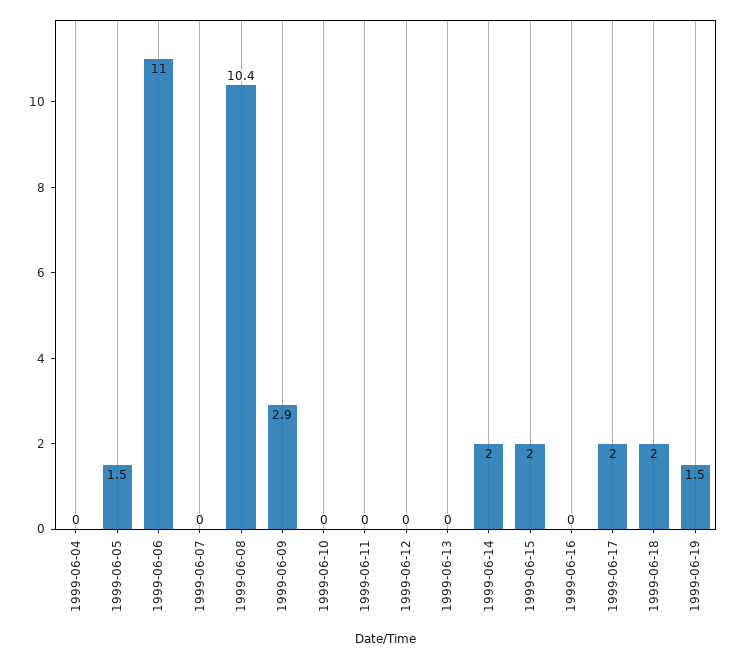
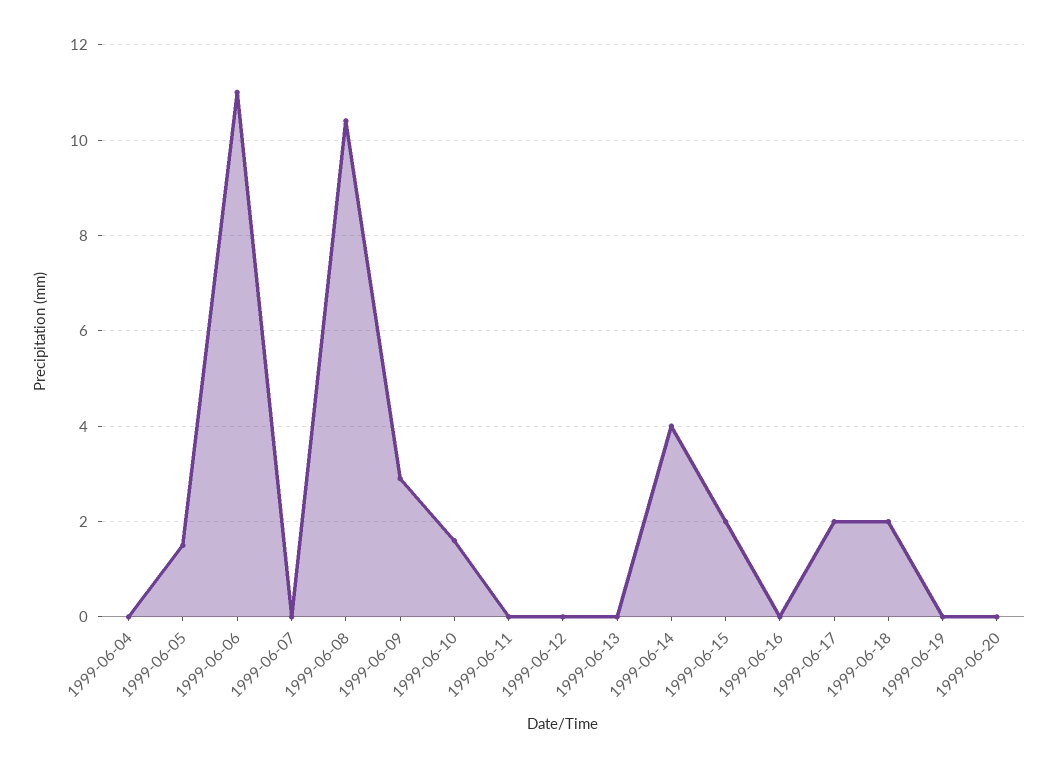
1999-06-10: 0 -> 1.5
1999-06-14: 2 -> 4
1999-06-19: 1.5 -> 0
1999-06-20: none -> 0

